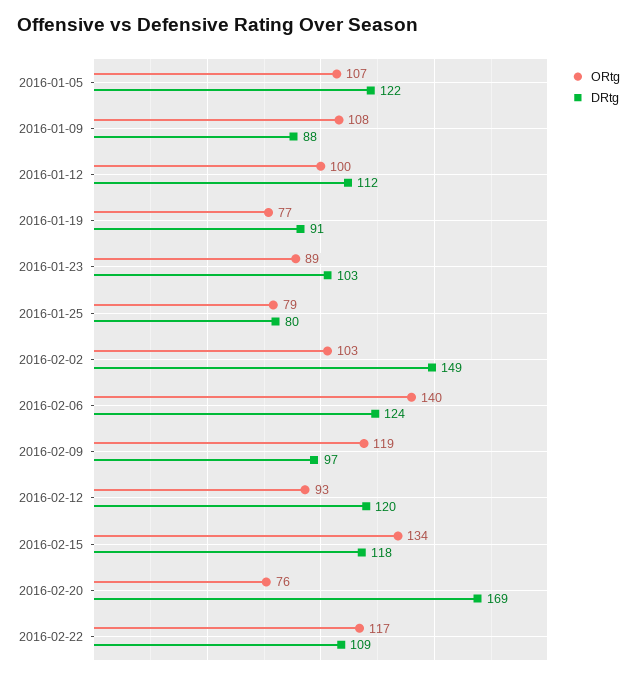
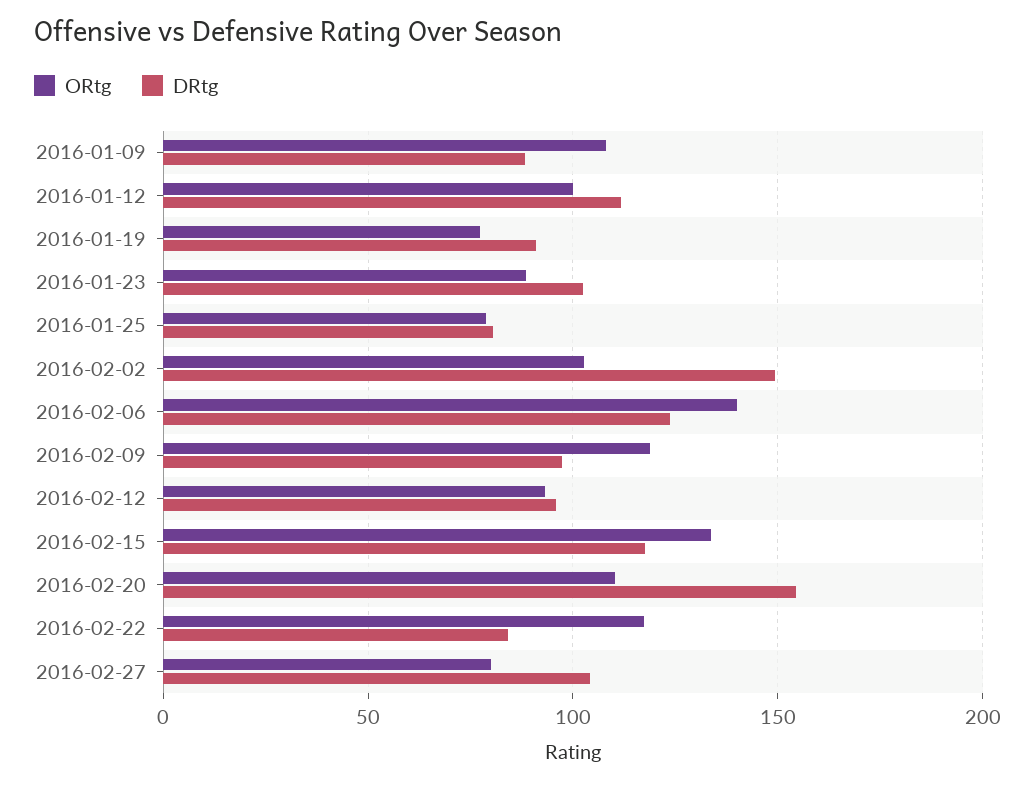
ORtg, 2016-01-05: 107 -> none
DRtg, 2016-01-05: 122 -> none
DRtg, 2016-02-12: 120 -> 95
ORtg, 2016-02-20: 76 -> 110
DRtg, 2016-02-20: 169 -> 155
DRtg, 2016-02-22: 109 -> 85
ORtg, 2016-02-27: none -> 80
DRtg, 2016-02-27: none -> 105

